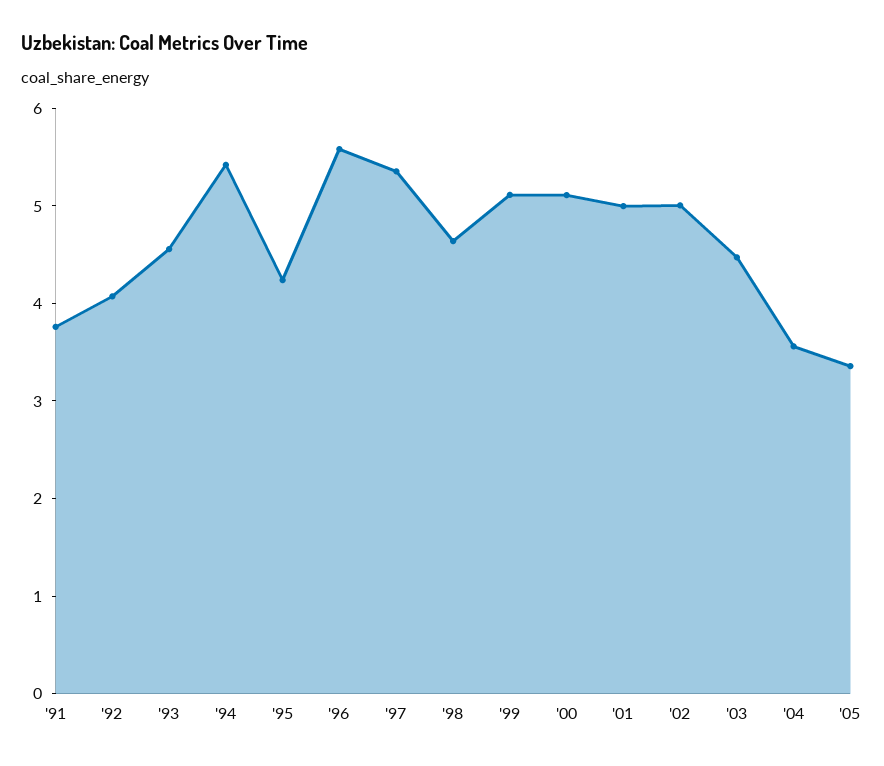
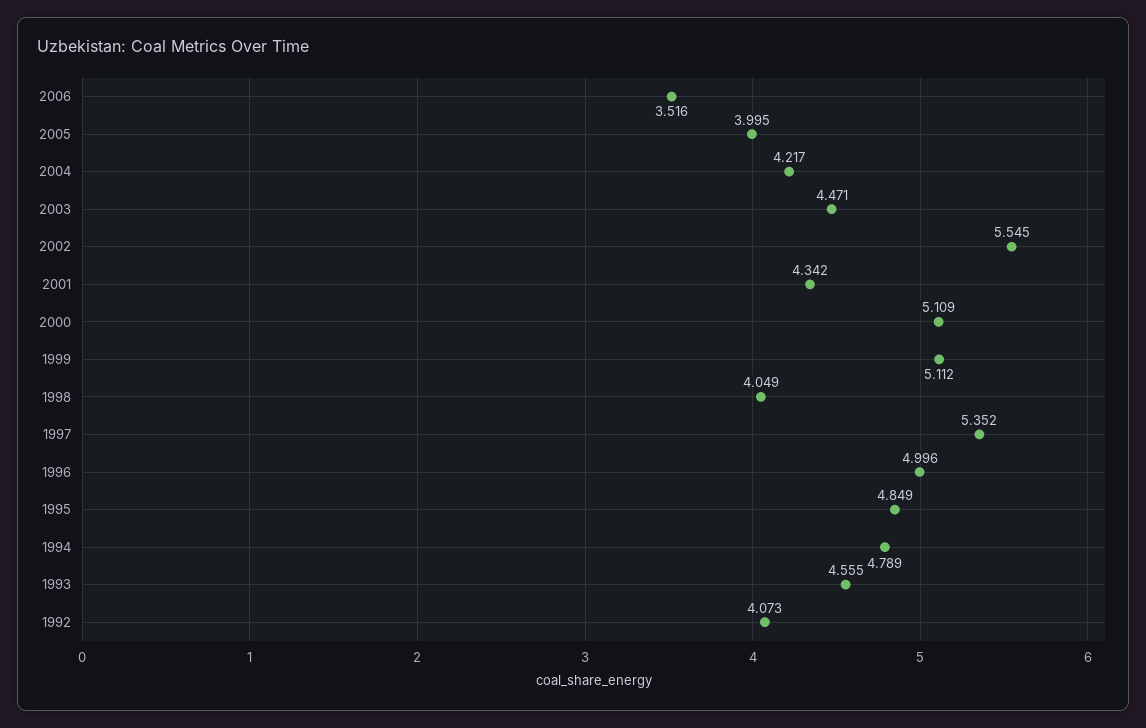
'91: 3.8 -> none
'94: 5.4 -> 4.789
'95: 4.2 -> 4.849
'96: 5.6 -> 4.996
'98: 4.6 -> 4.049
'01: 5 -> 4.342
'02: 5 -> 5.545
'04: 3.6 -> 4.217
'05: 3.4 -> 3.995
2006: none -> 3.516

